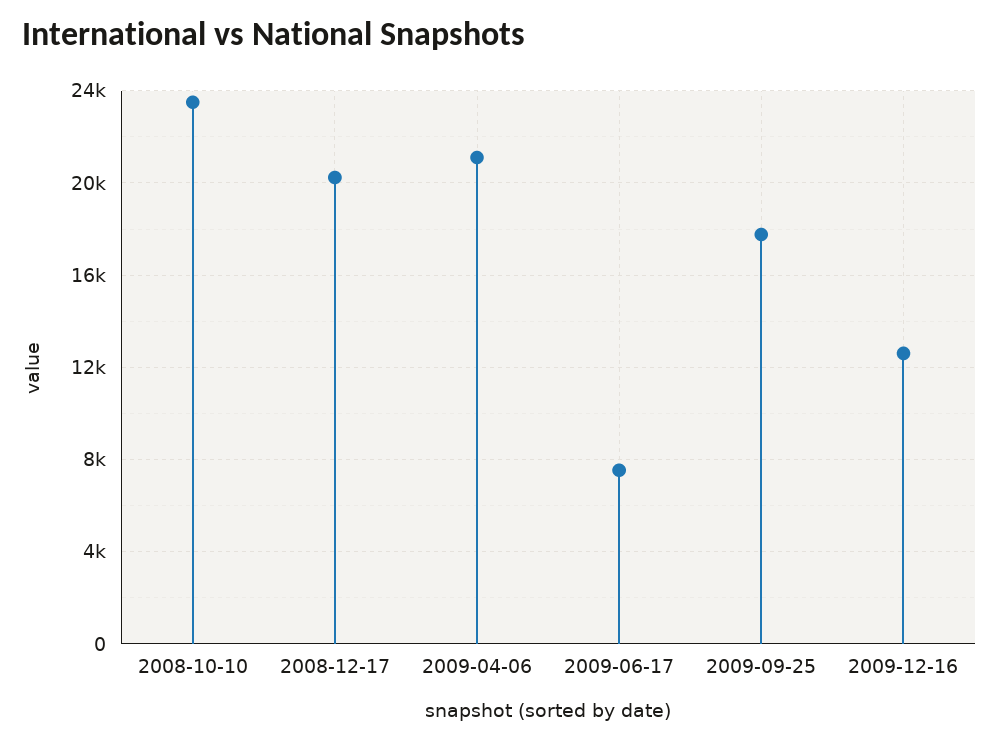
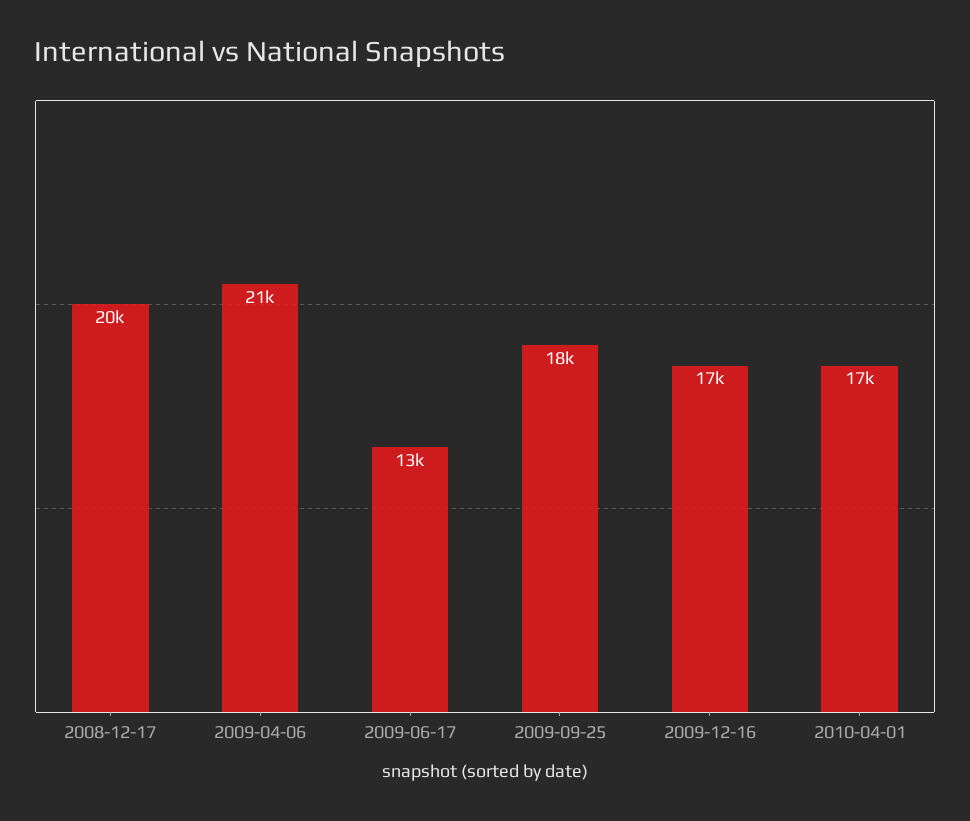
2008-10-10: 23500 -> none
2009-06-17: 7500 -> 13000
2009-12-16: 12500 -> 17000
2010-04-01: none -> 17000

